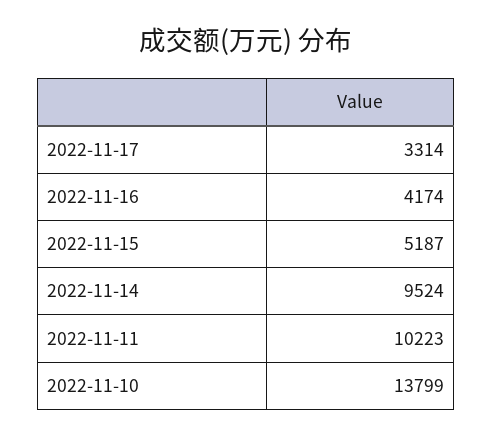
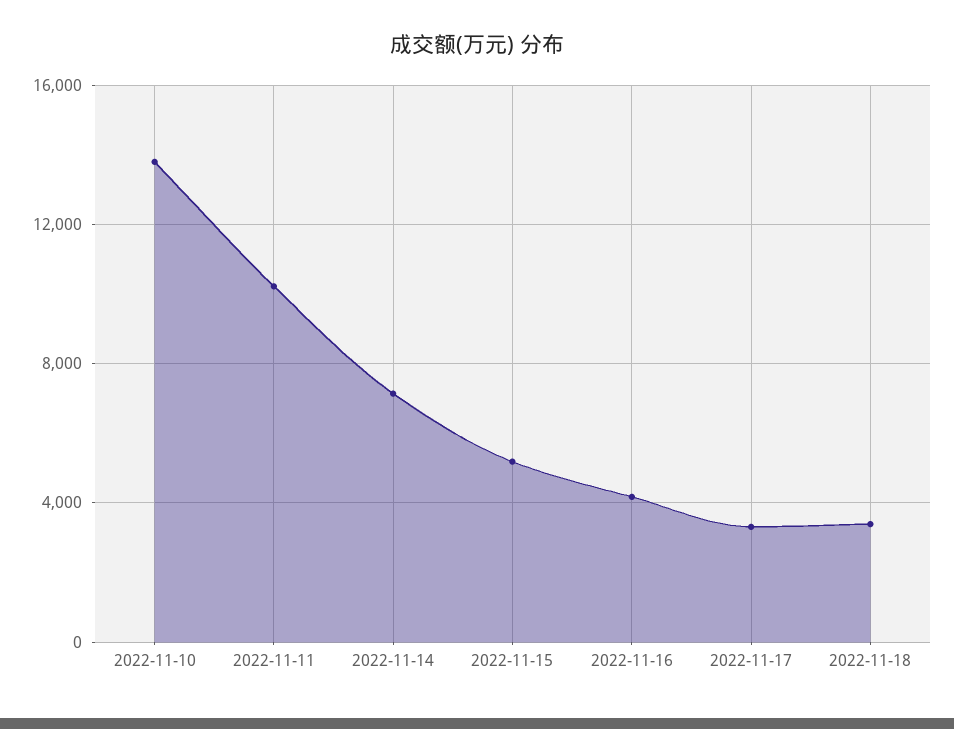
2022-11-14: 9524 -> 7000
2022-11-18: none -> 3500

